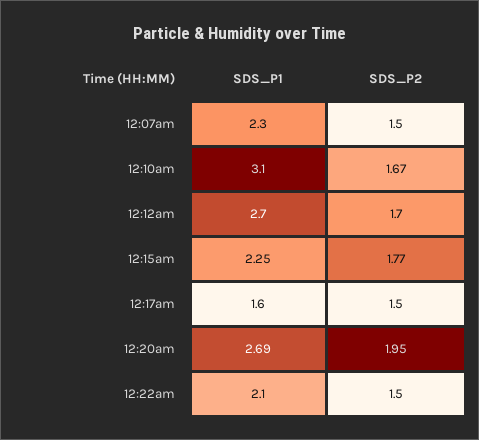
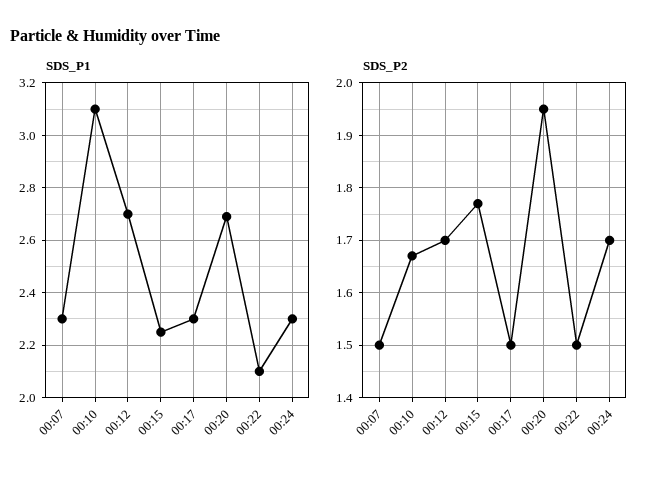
SDS_P1, 12:17am: 1.6 -> 2.3
SDS_P1, 00:24: none -> 2.3
SDS_P2, 00:24: none -> 1.7

